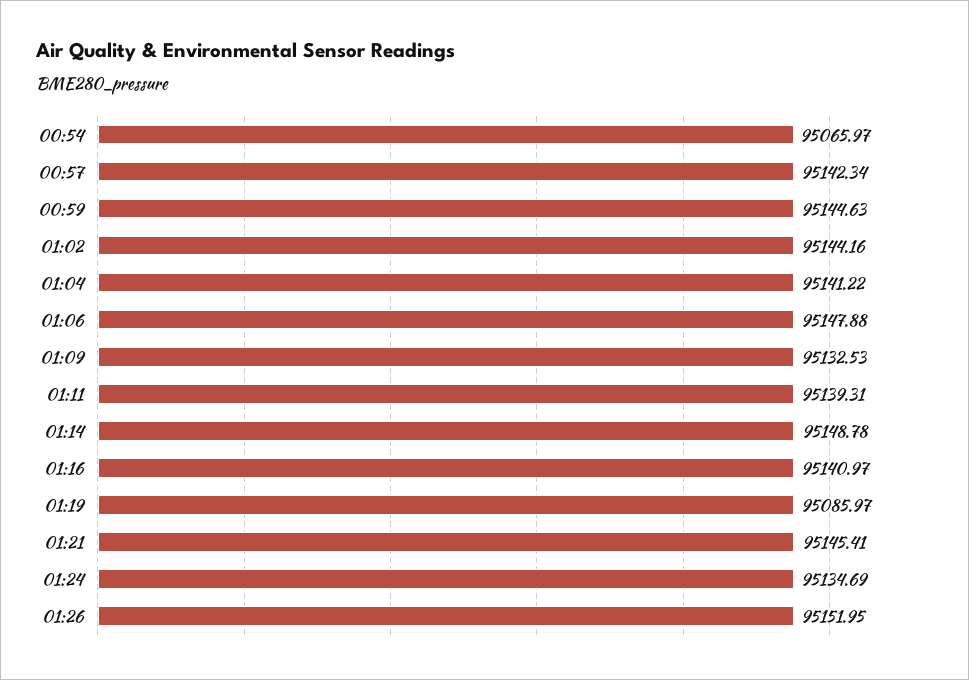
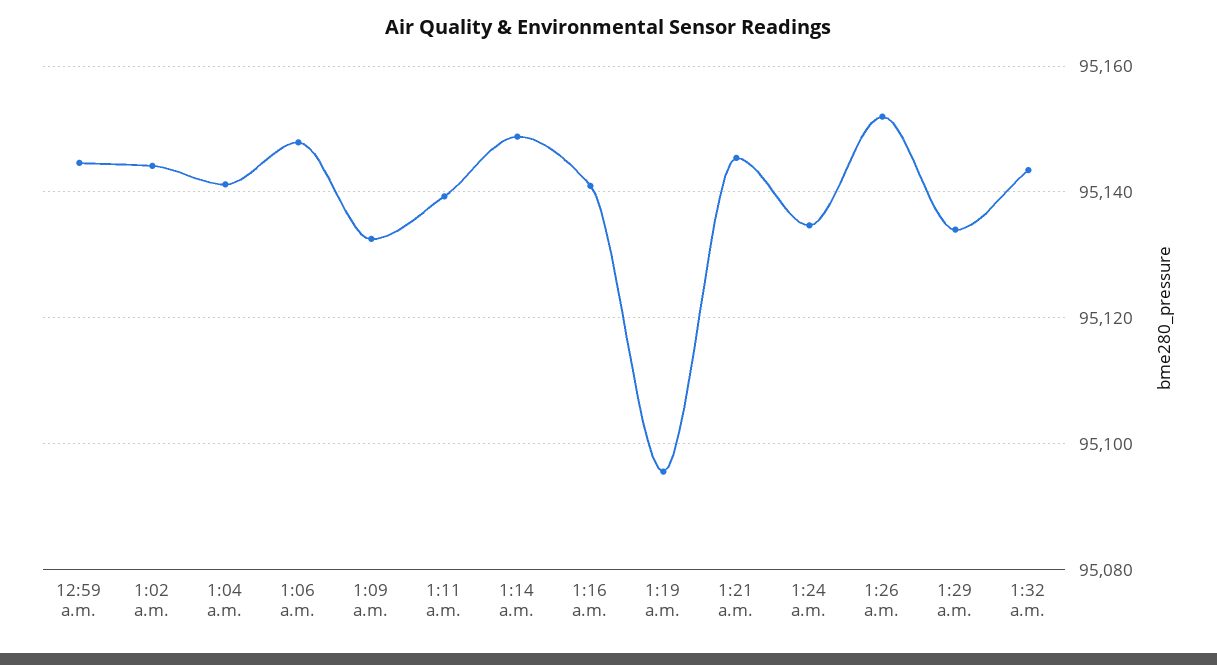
00:54: 95065.97 -> none
00:57: 95142.34 -> none
01:19: 95085.97 -> 95096
1:29 a.m.: none -> 95134
1:32 a.m.: none -> 95144

